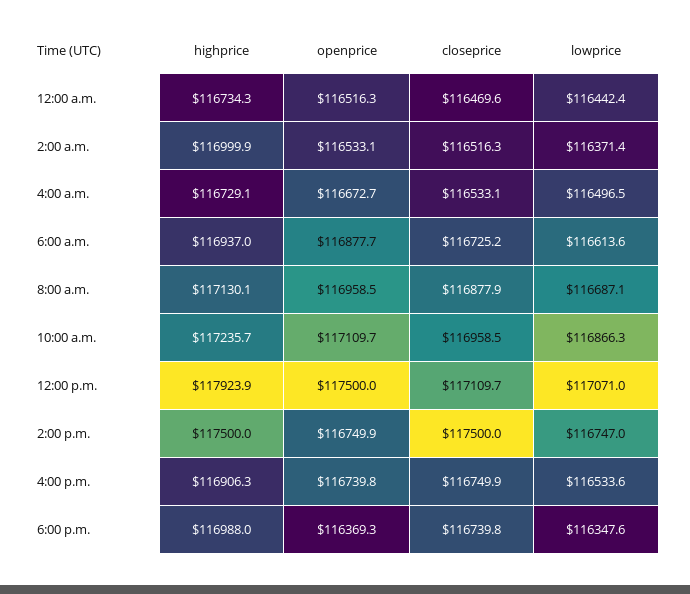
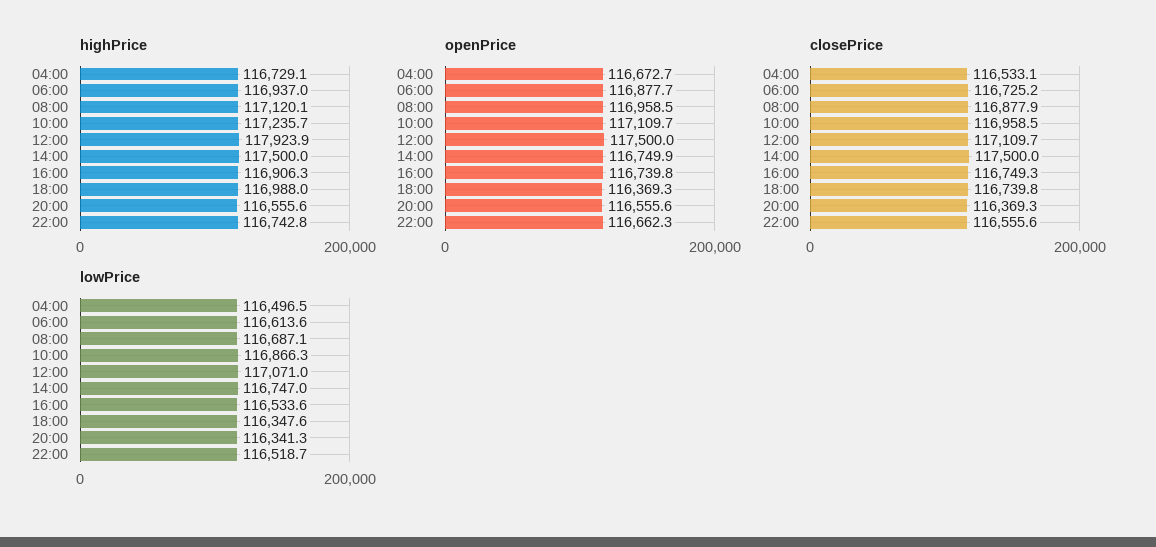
highprice, 12:00 a.m.: 116734.3 -> none
openprice, 12:00 a.m.: 116516.3 -> none
closeprice, 12:00 a.m.: 116469.6 -> none
lowprice, 12:00 a.m.: 116442.4 -> none
highprice, 2:00 a.m.: 116999.9 -> none
openprice, 2:00 a.m.: 116533.1 -> none
closeprice, 2:00 a.m.: 116516.3 -> none
lowprice, 2:00 a.m.: 116371.4 -> none
highprice, 8:00 a.m.: 117130.1 -> 117120.1
closeprice, 4:00 p.m.: 116749.9 -> 116749.3
highprice, 20:00: none -> 116555.6
highprice, 22:00: none -> 116742.8
openprice, 20:00: none -> 116555.6
openprice, 22:00: none -> 116662.3
closeprice, 20:00: none -> 116369.3
closeprice, 22:00: none -> 116555.6
lowprice, 20:00: none -> 116341.3
lowprice, 22:00: none -> 116518.7

